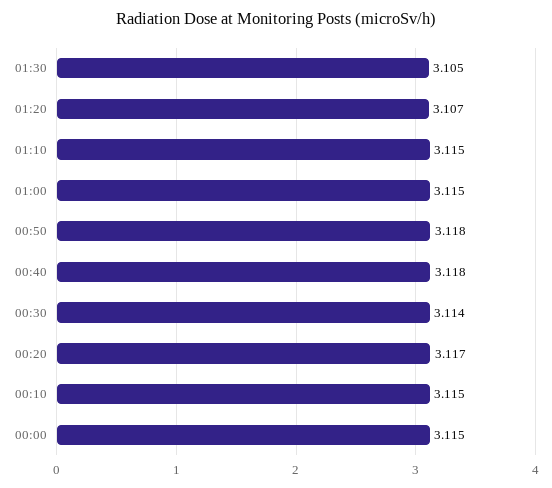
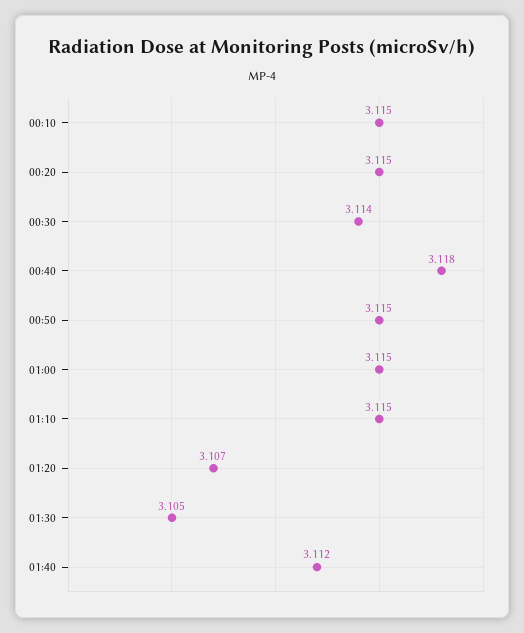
00:50: 3.118 -> 3.115
00:20: 3.117 -> 3.115
00:00: 3.115 -> none
01:40: none -> 3.112

